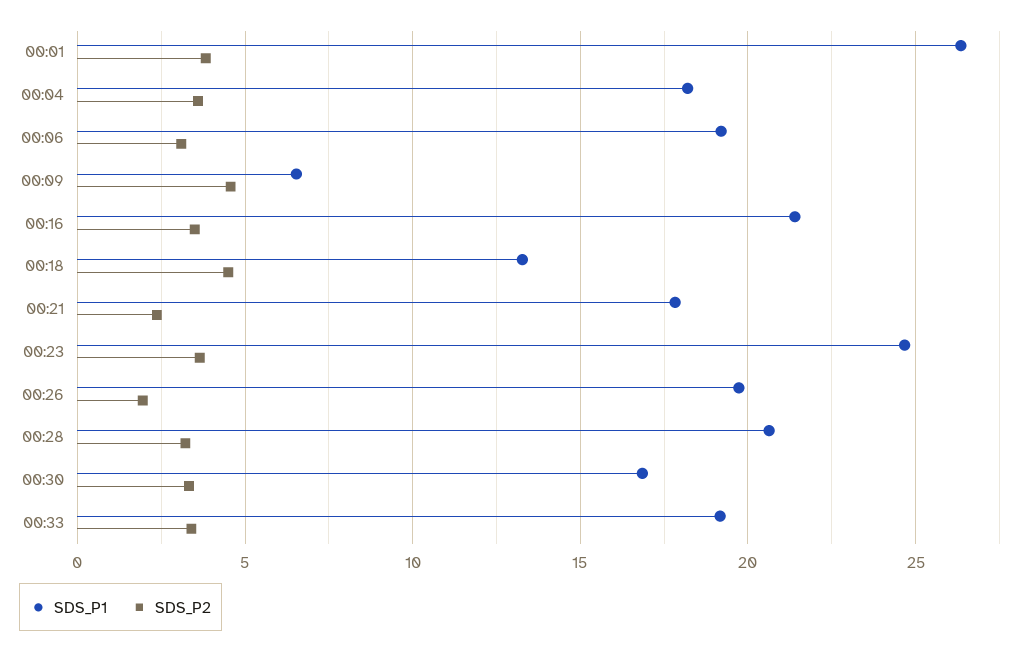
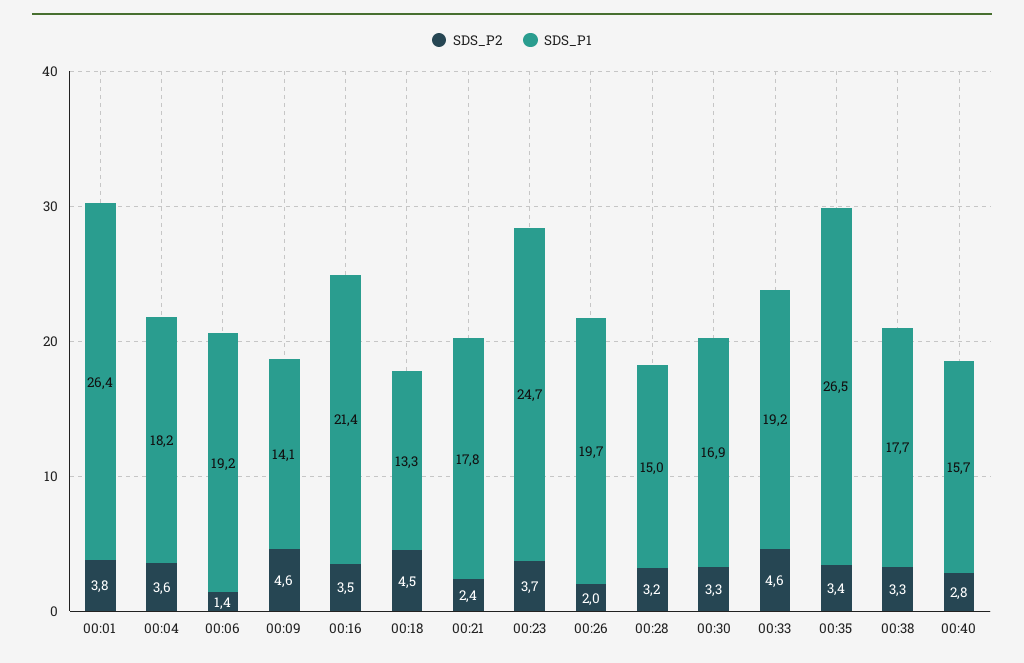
SDS_P2, 00:06: 3 -> 1.4
SDS_P1, 00:09: 6.5 -> 14.1
SDS_P1, 00:28: 20.5 -> 15
SDS_P2, 00:33: 3.5 -> 4.6
SDS_P2, 00:35: none -> 3.4
SDS_P1, 00:35: none -> 26.5
SDS_P2, 00:38: none -> 3.3
SDS_P1, 00:38: none -> 17.7
SDS_P2, 00:40: none -> 2.8
SDS_P1, 00:40: none -> 15.7

